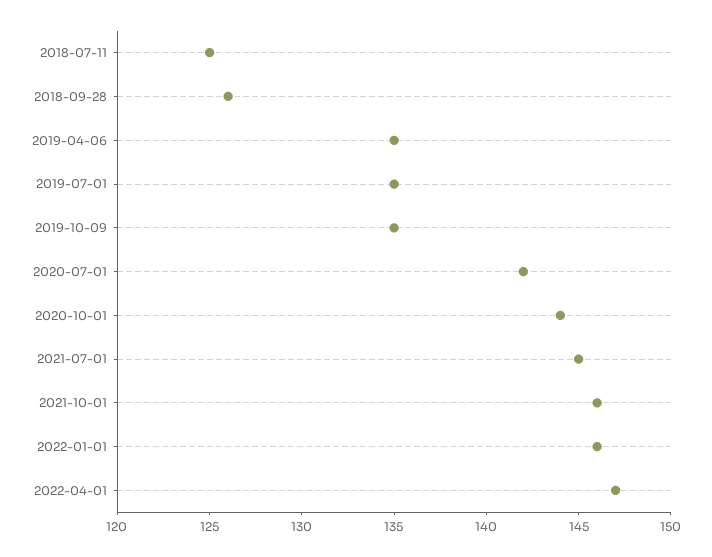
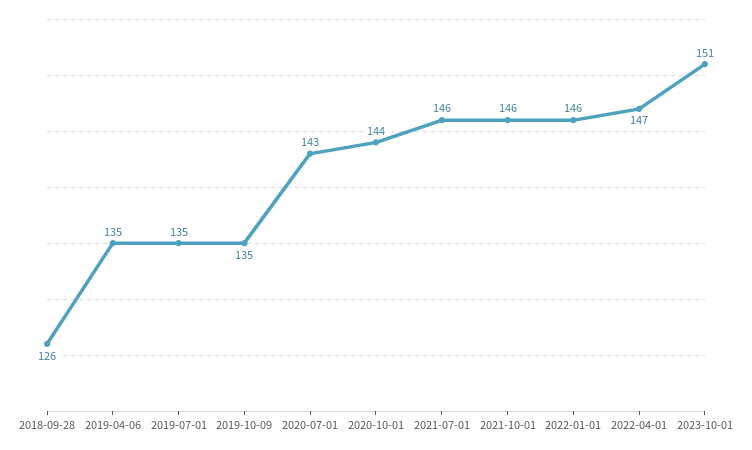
2018-07-11: 125 -> none
2020-07-01: 142 -> 143
2021-07-01: 145 -> 146
2023-10-01: none -> 151

